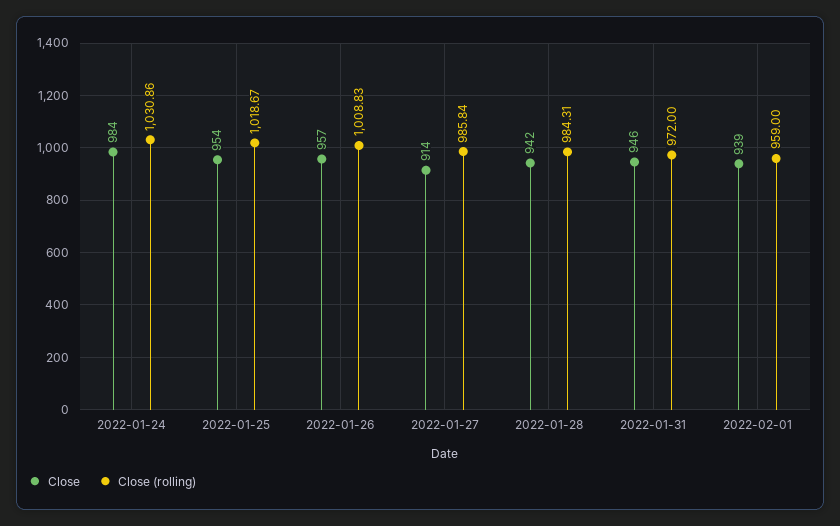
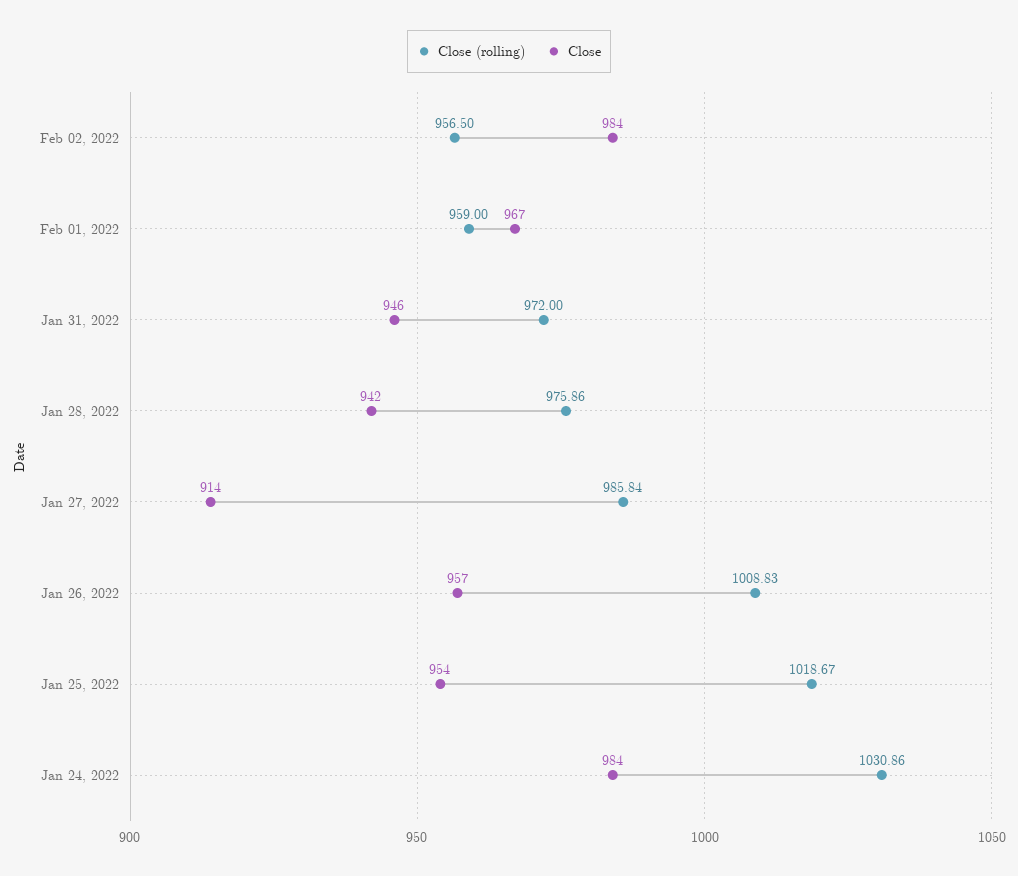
Close (rolling), 2022-01-28: 984.31 -> 975.86
Close, 2022-02-01: 939 -> 967
Close (rolling), Feb 02, 2022: none -> 956.5
Close, Feb 02, 2022: none -> 984

